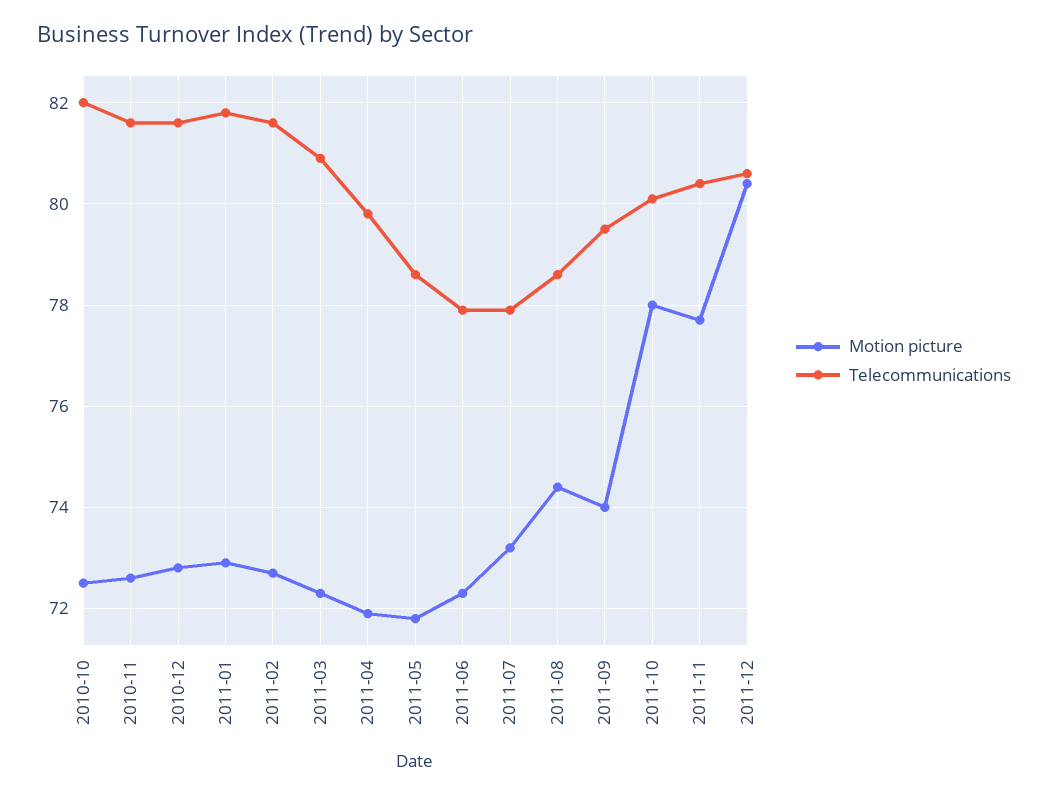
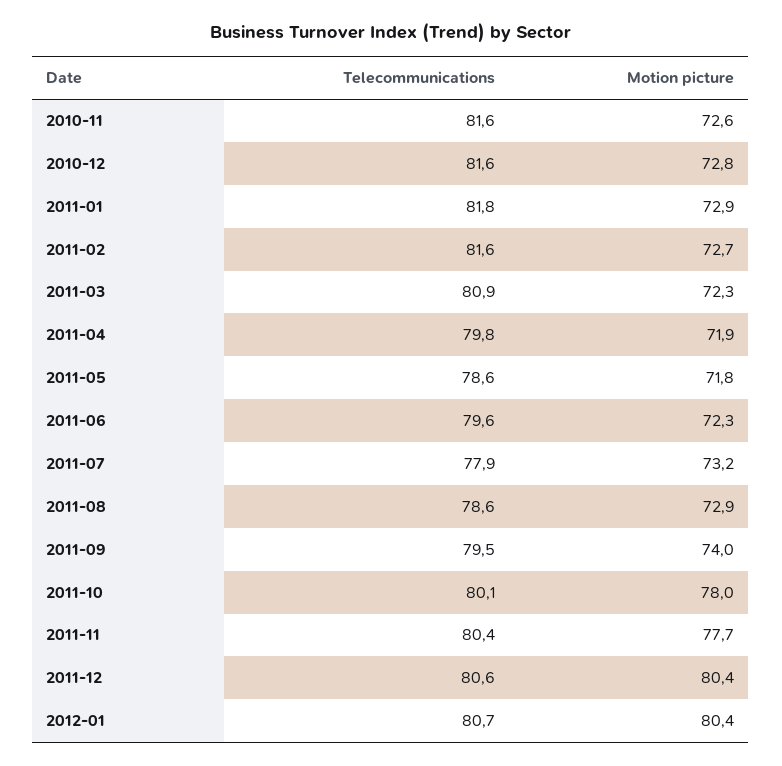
Motion picture, 2010-10: 72.5 -> none
Telecommunications, 2010-10: 82 -> none
Telecommunications, 2011-06: 78 -> 79.6
Motion picture, 2011-08: 74.5 -> 72.9
Telecommunications, 2012-01: none -> 80.7
Motion picture, 2012-01: none -> 80.4

